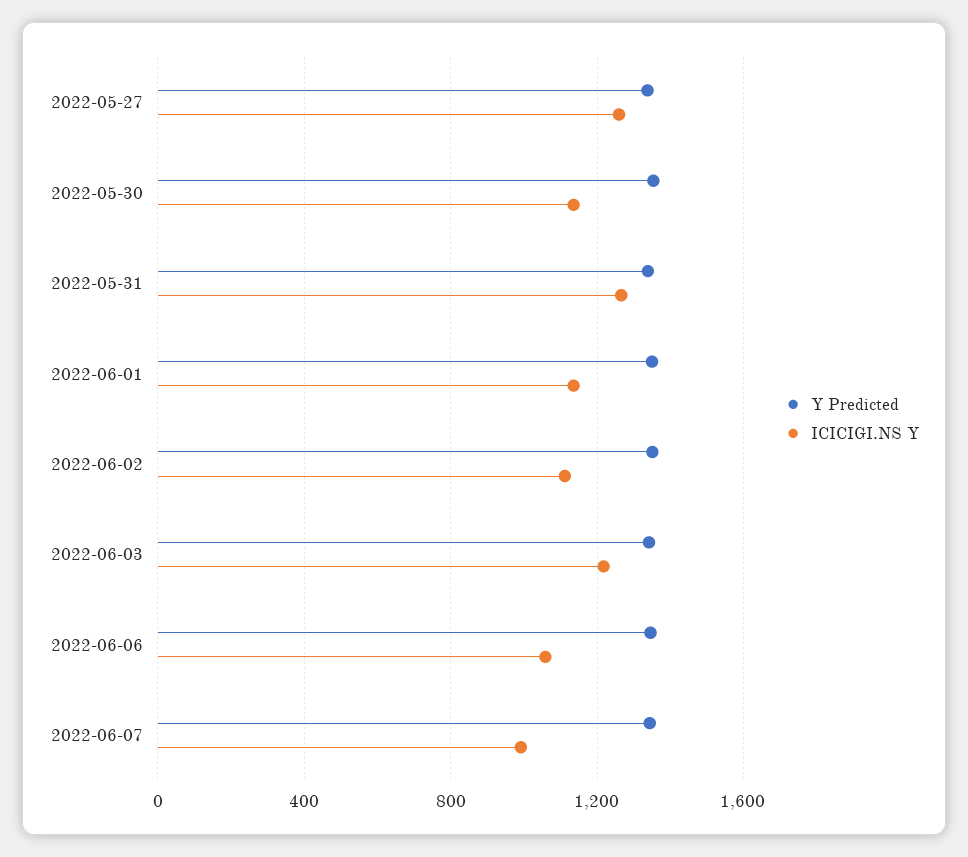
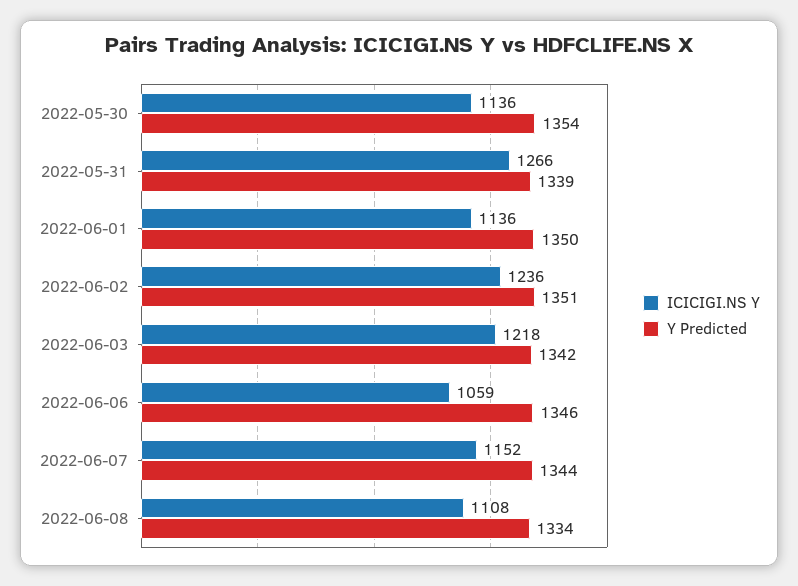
Y Predicted, 2022-05-27: 1350 -> none
ICICIGI.NS Y, 2022-05-27: 1250 -> none
ICICIGI.NS Y, 2022-06-02: 1100 -> 1236
ICICIGI.NS Y, 2022-06-07: 1000 -> 1152
ICICIGI.NS Y, 2022-06-08: none -> 1108
Y Predicted, 2022-06-08: none -> 1334

